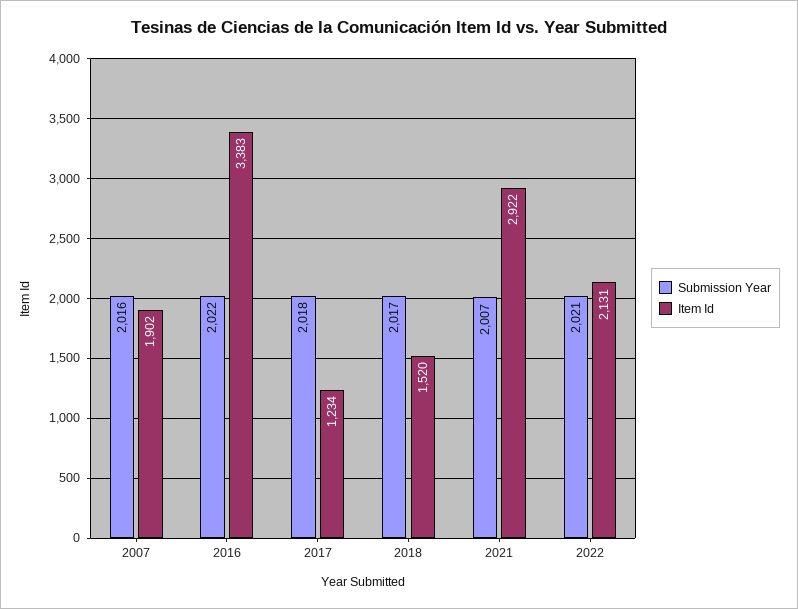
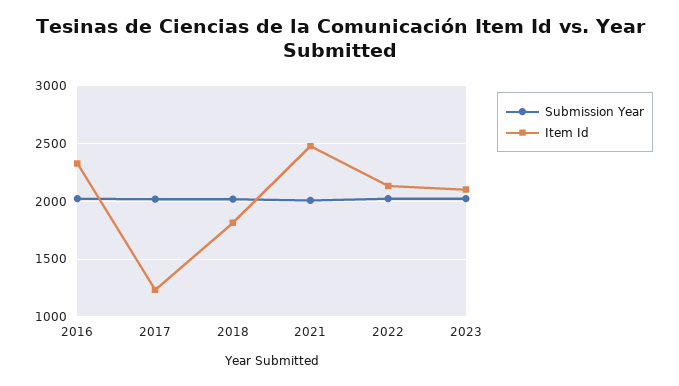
Submission Year, 2007: 2016 -> none
Item Id, 2007: 1902 -> none
Item Id, 2016: 3383 -> 2300
Item Id, 2018: 1520 -> 1800
Item Id, 2021: 2922 -> 2500
Submission Year, 2023: none -> 2000
Item Id, 2023: none -> 2100

